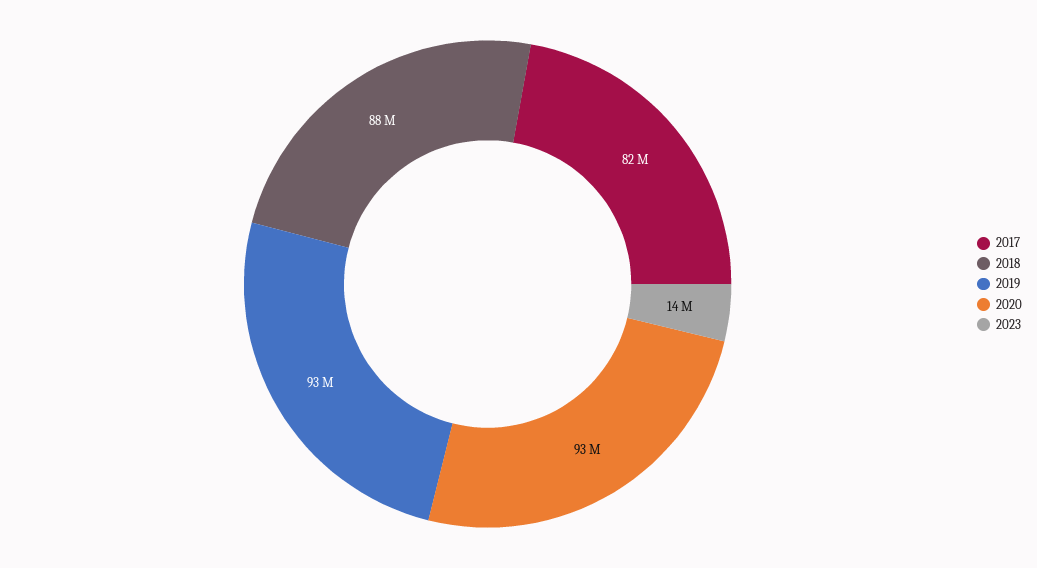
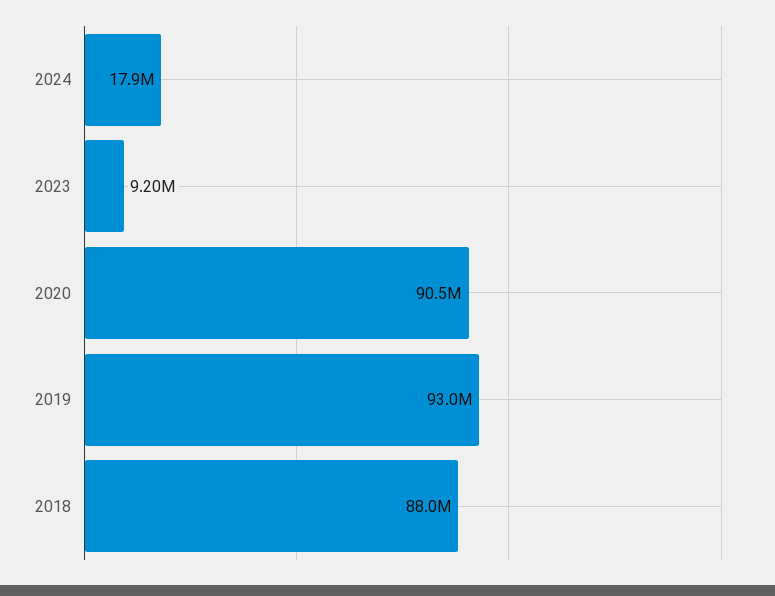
2017: 82000000 -> none
2020: 93000000 -> 90500000
2023: 14000000 -> 9200000
2024: none -> 17900000

